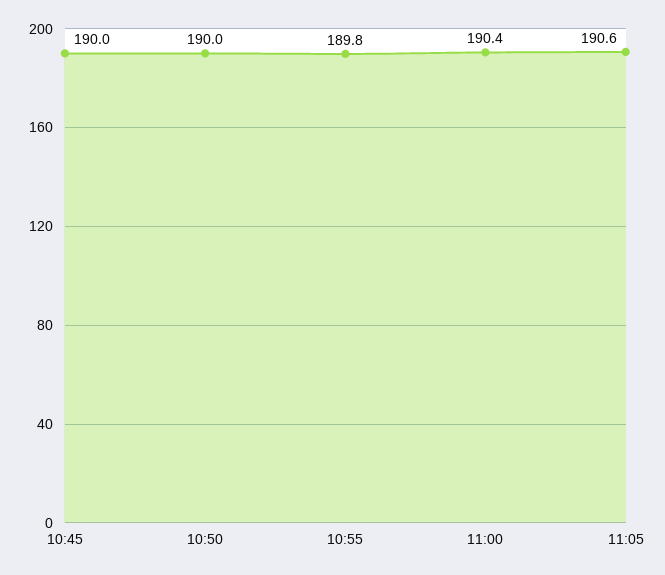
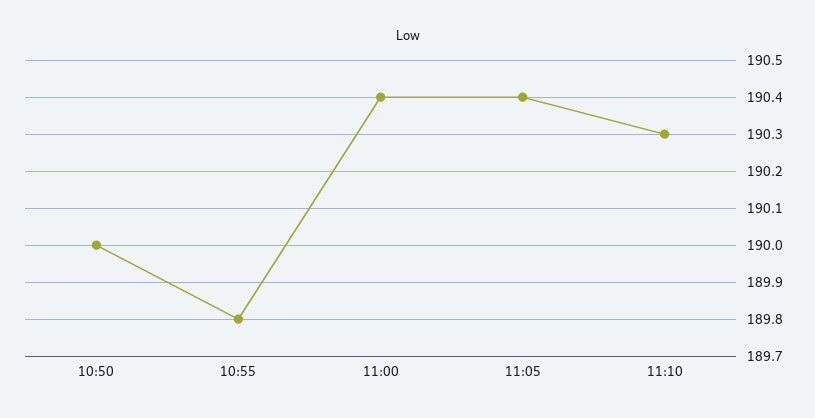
10:45: 190 -> none
11:05: 190.6 -> 190.4
11:10: none -> 190.3

